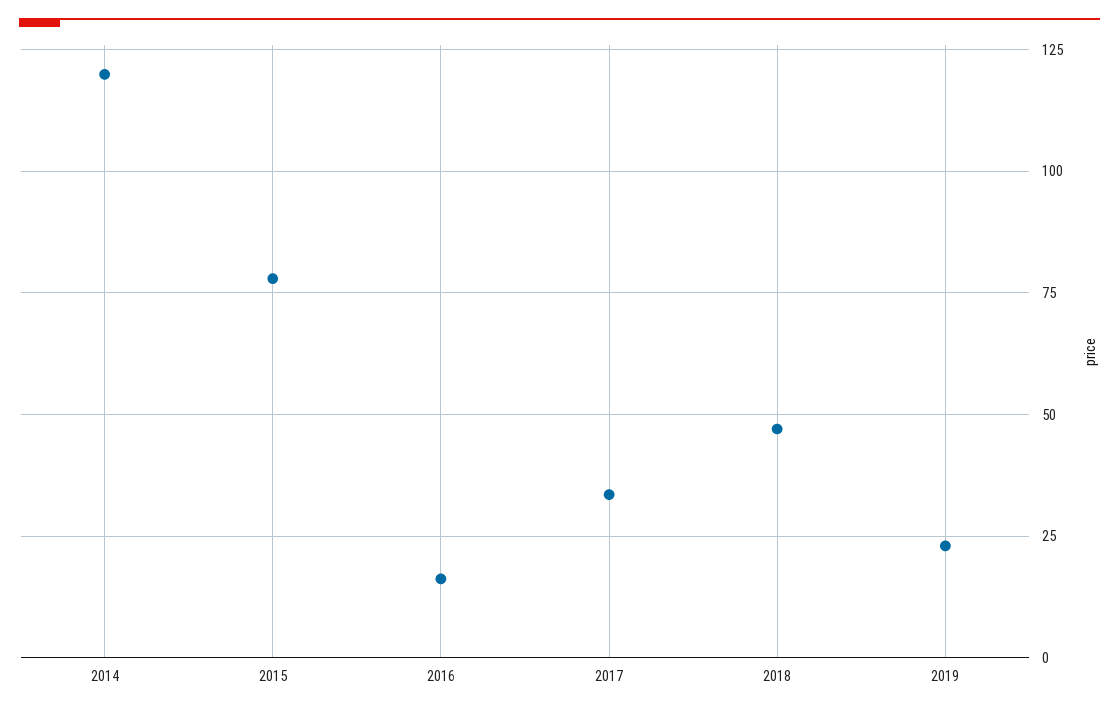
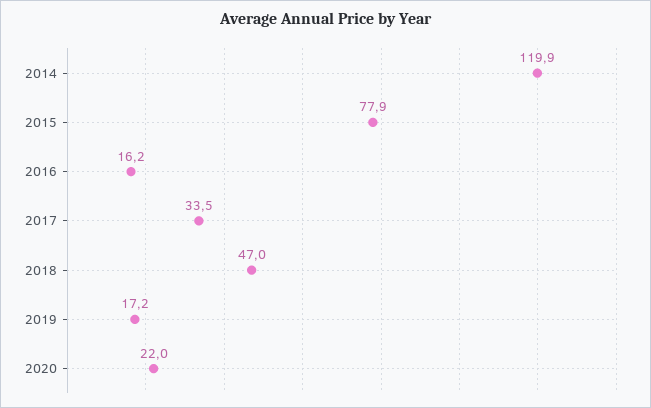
2019: 22.5 -> 17.2
2020: none -> 22

